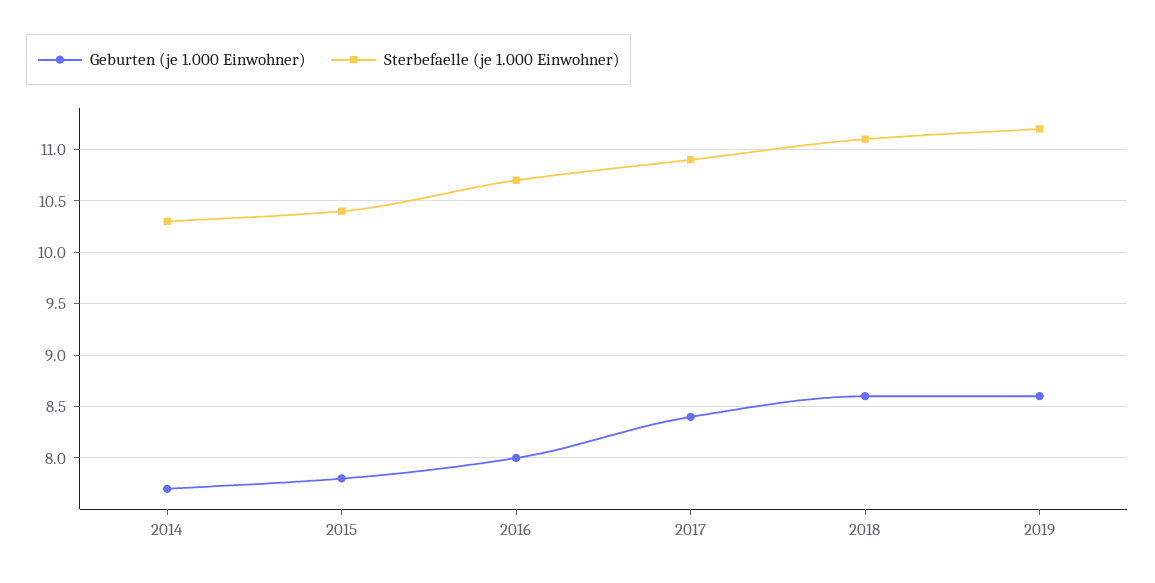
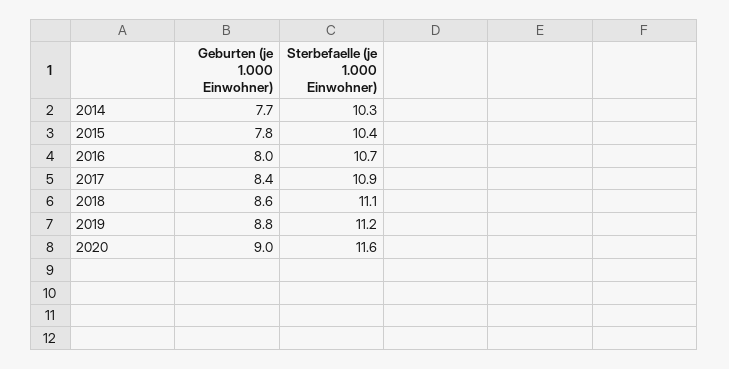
Geburten (je 1.000 Einwohner), 2019: 8.6 -> 8.8
Geburten (je 1.000 Einwohner), 2020: none -> 9
Sterbefaelle (je 1.000 Einwohner), 2020: none -> 11.6

